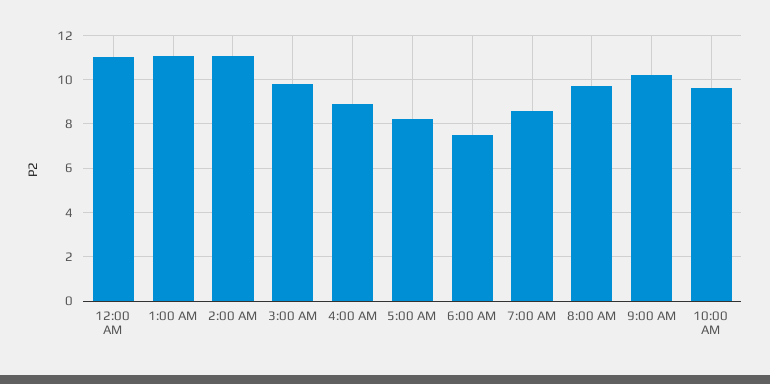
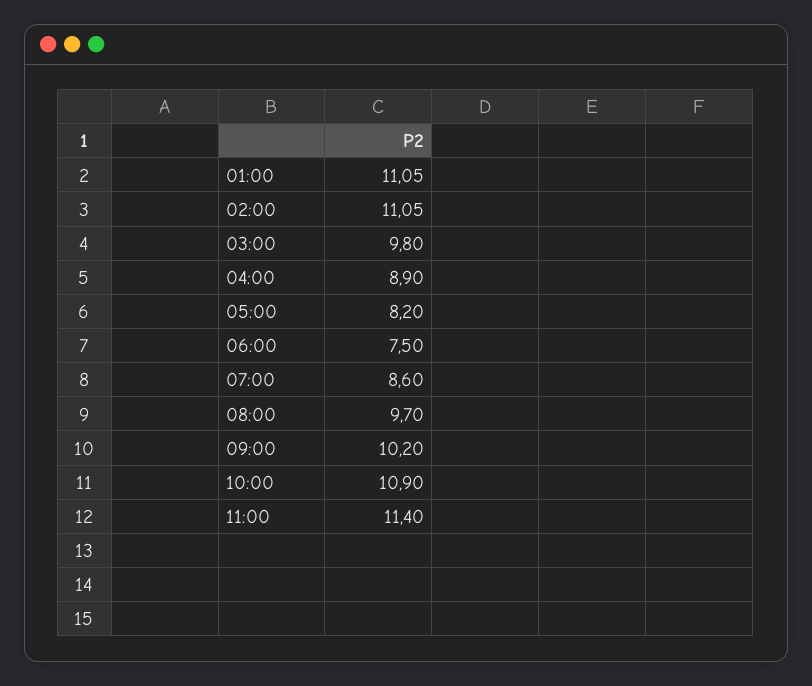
12:00 AM: 11 -> none
10:00 AM: 9.5 -> 10.9
11:00: none -> 11.4

